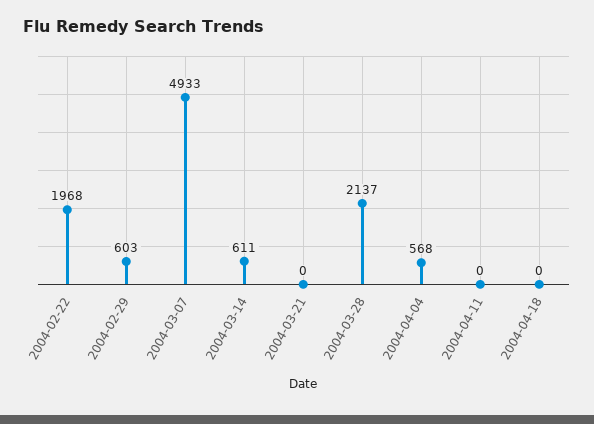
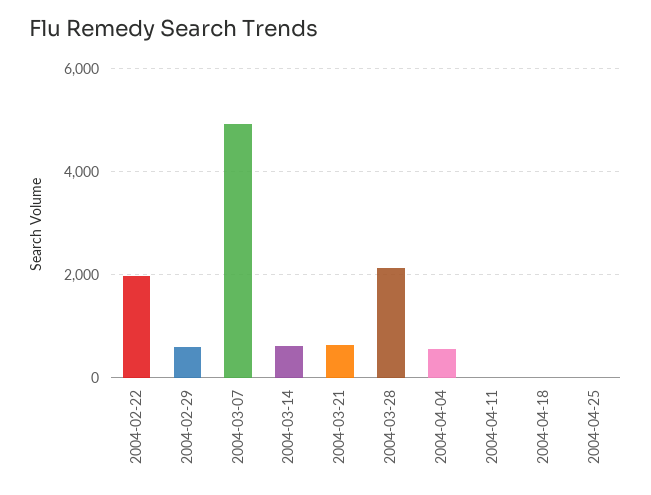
2004-03-21: 0 -> 600
2004-04-25: none -> 0

